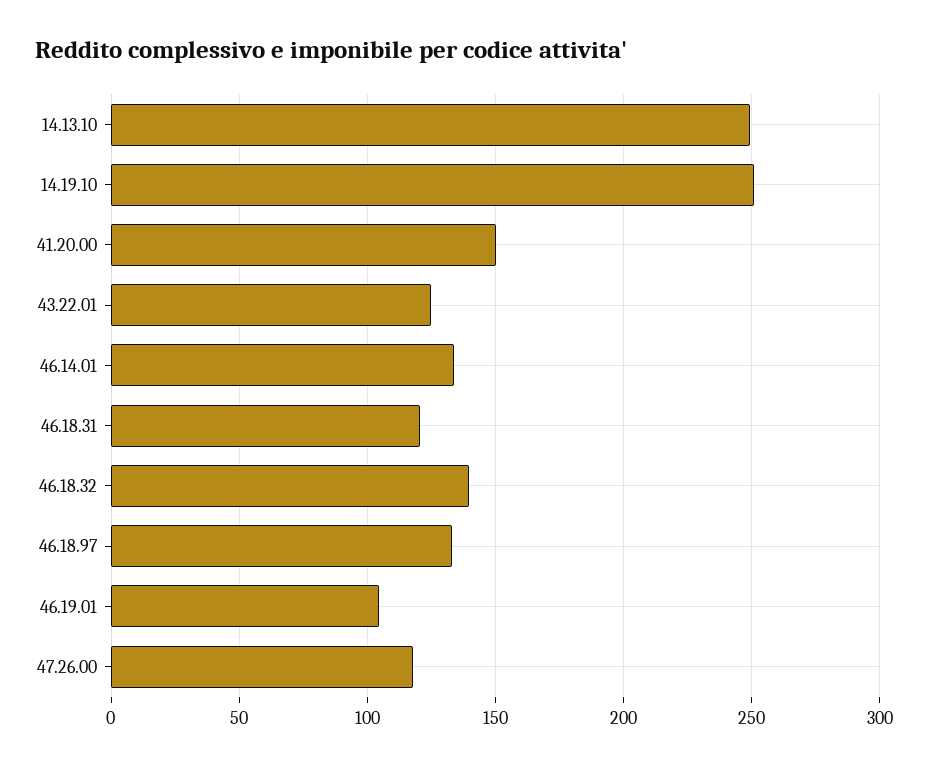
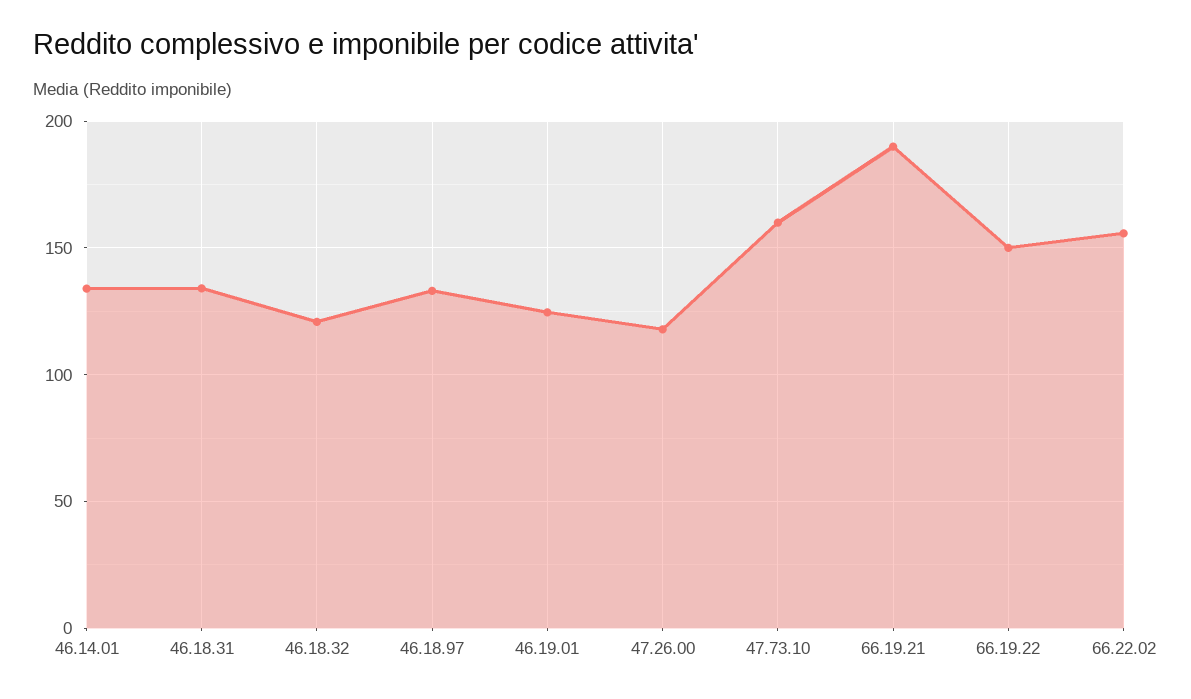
14.13.10: 250 -> none
14.19.10: 250 -> none
41.20.00: 150 -> none
43.22.01: 125 -> none
46.18.31: 120 -> 135
46.18.32: 140 -> 120
46.19.01: 105 -> 125
47.73.10: none -> 160
66.19.21: none -> 190
66.19.22: none -> 150
66.22.02: none -> 155

